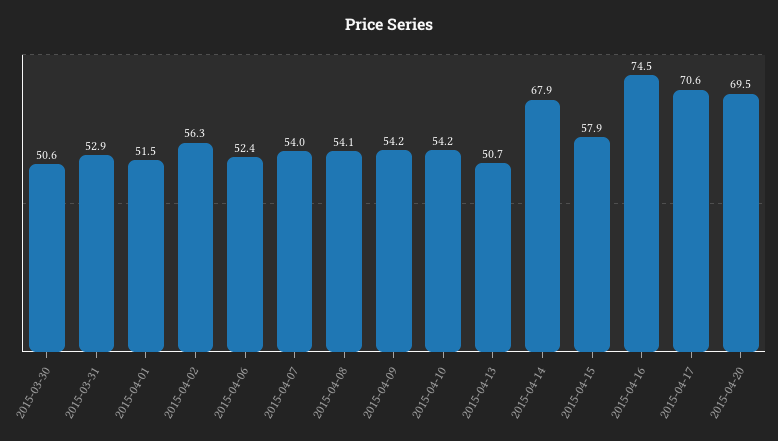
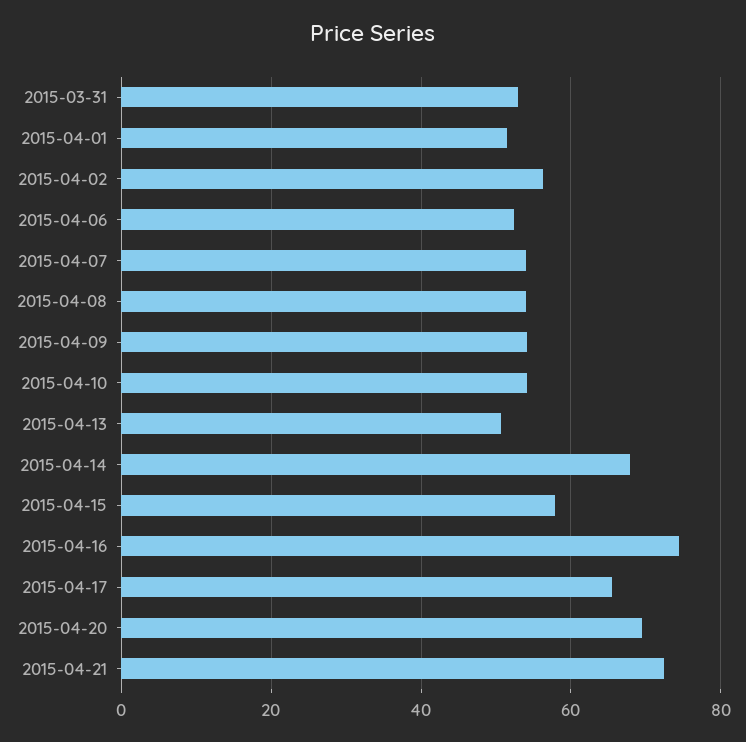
2015-03-30: 50.6 -> none
2015-04-17: 70.6 -> 66
2015-04-21: none -> 72

